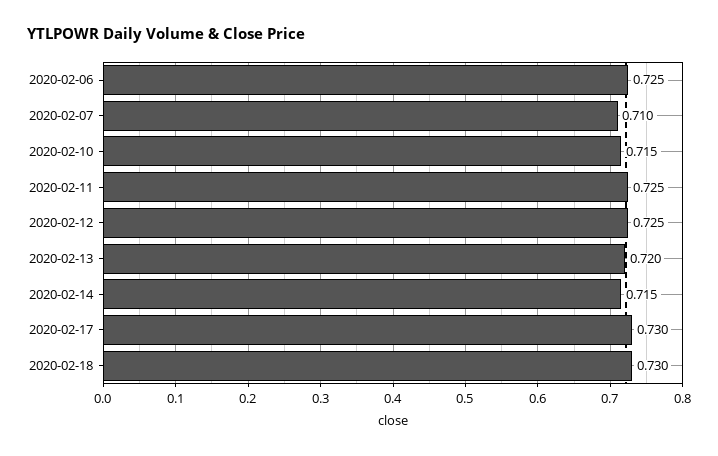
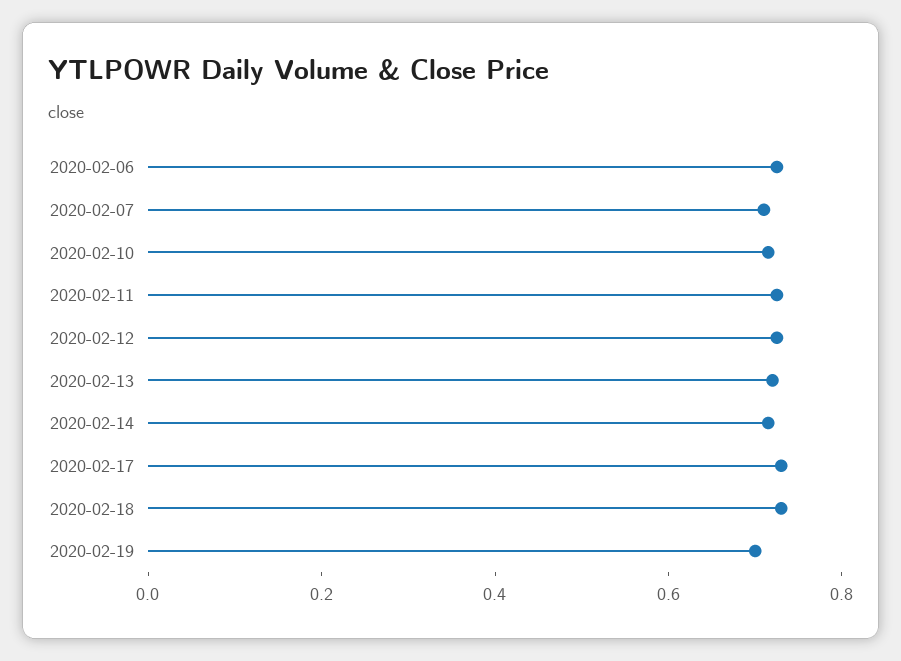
2020-02-19: none -> 0.7

